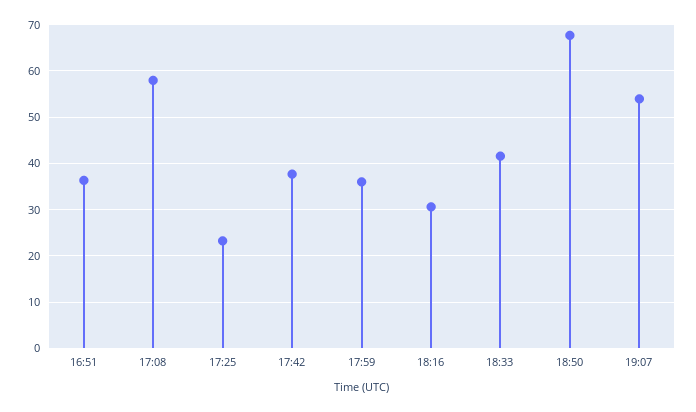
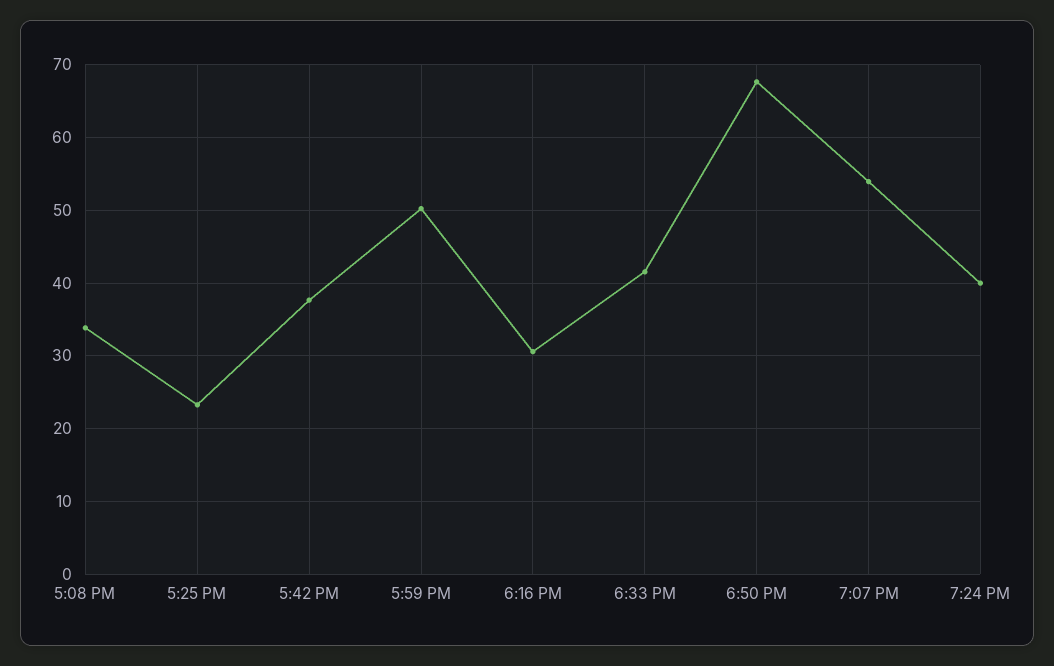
16:51: 36 -> none
17:08: 58 -> 34
17:59: 36 -> 50
7:24 PM: none -> 40

